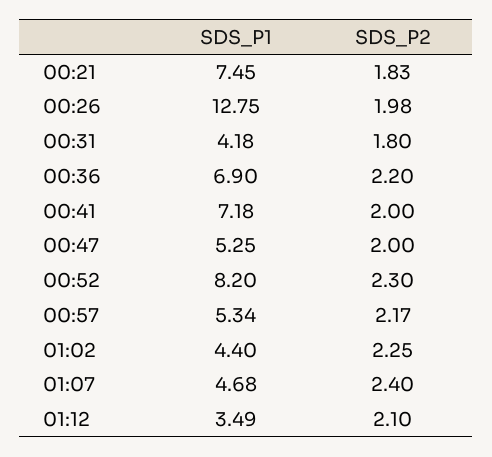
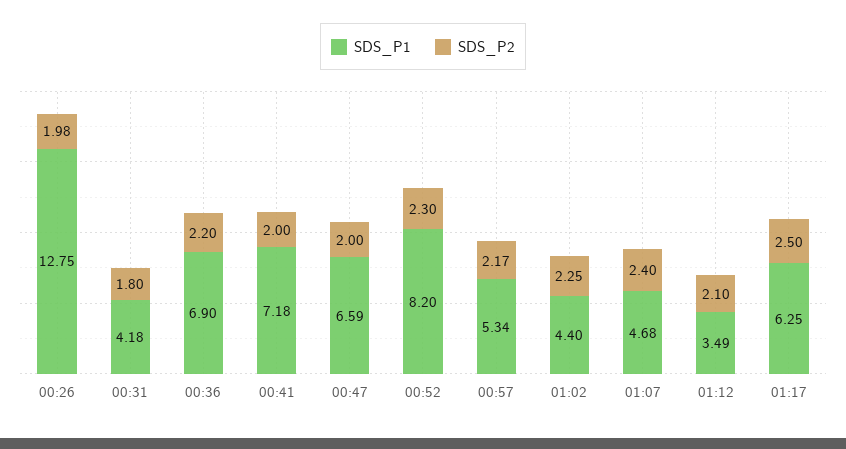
SDS_P1, 00:21: 7.45 -> none
SDS_P2, 00:21: 1.83 -> none
SDS_P1, 00:47: 5.25 -> 6.59
SDS_P1, 01:17: none -> 6.25
SDS_P2, 01:17: none -> 2.5

